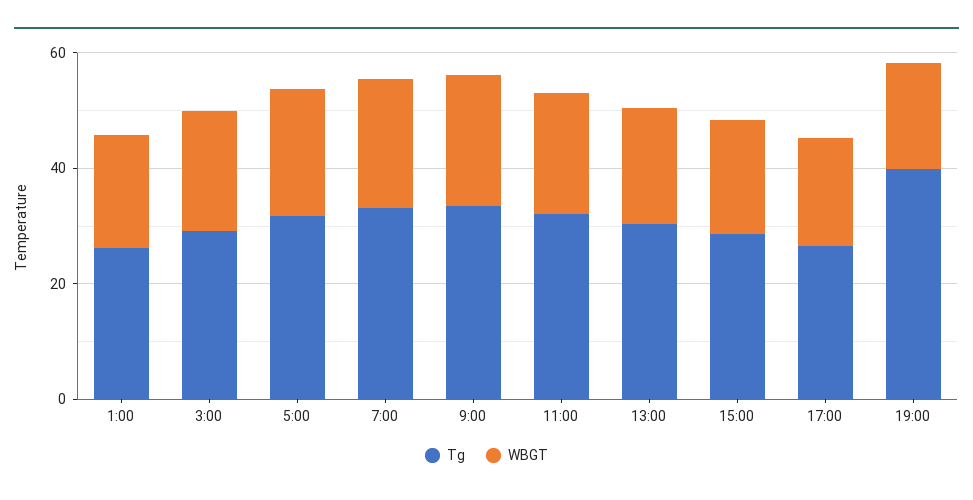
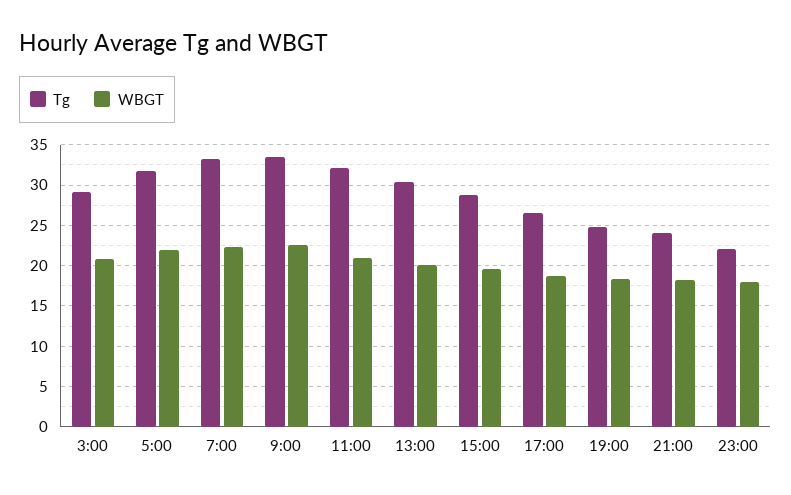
Tg, 1:00: 25 -> none
WBGT, 1:00: 20 -> none
Tg, 19:00: 40 -> 25
Tg, 21:00: none -> 24
WBGT, 21:00: none -> 18
Tg, 23:00: none -> 22
WBGT, 23:00: none -> 18

